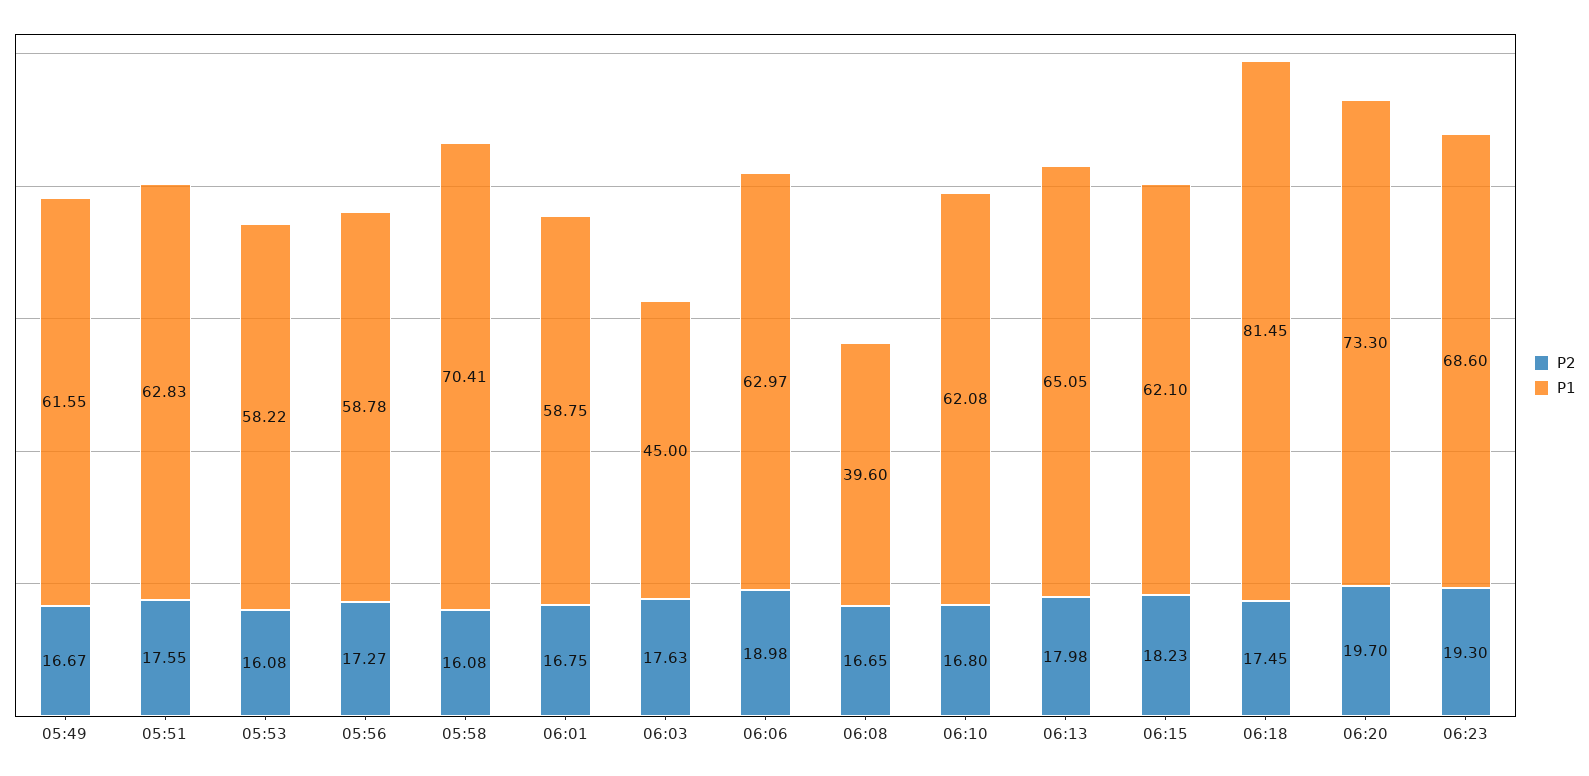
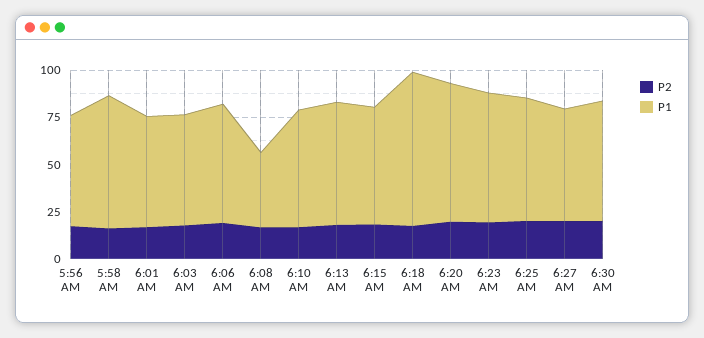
P2, 05:49: 16.67 -> none
P1, 05:49: 61.55 -> none
P2, 05:51: 17.55 -> none
P1, 05:51: 62.83 -> none
P2, 05:53: 16.08 -> none
P1, 05:53: 58.22 -> none
P1, 06:03: 45 -> 60
P2, 6:25 AM: none -> 20
P1, 6:25 AM: none -> 65
P2, 6:27 AM: none -> 20
P1, 6:27 AM: none -> 60
P2, 6:30 AM: none -> 20
P1, 6:30 AM: none -> 65

